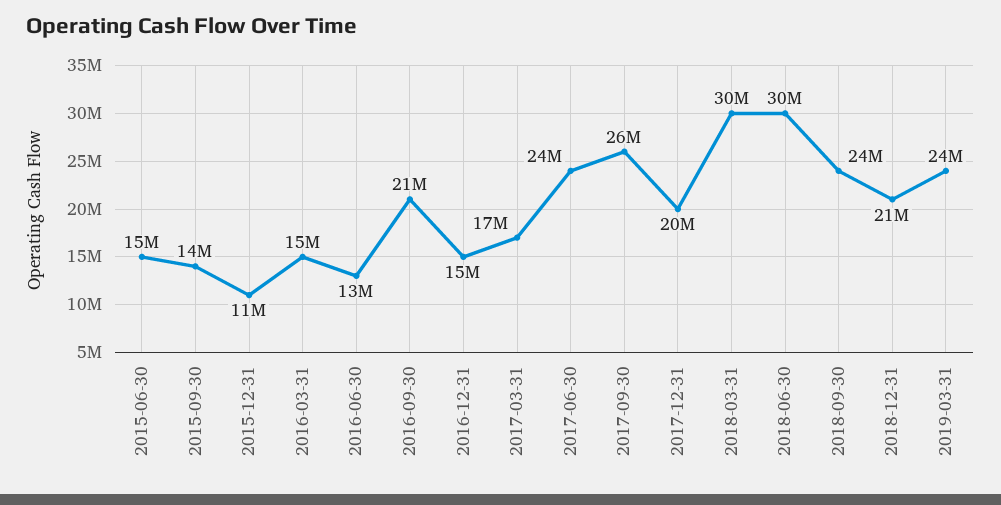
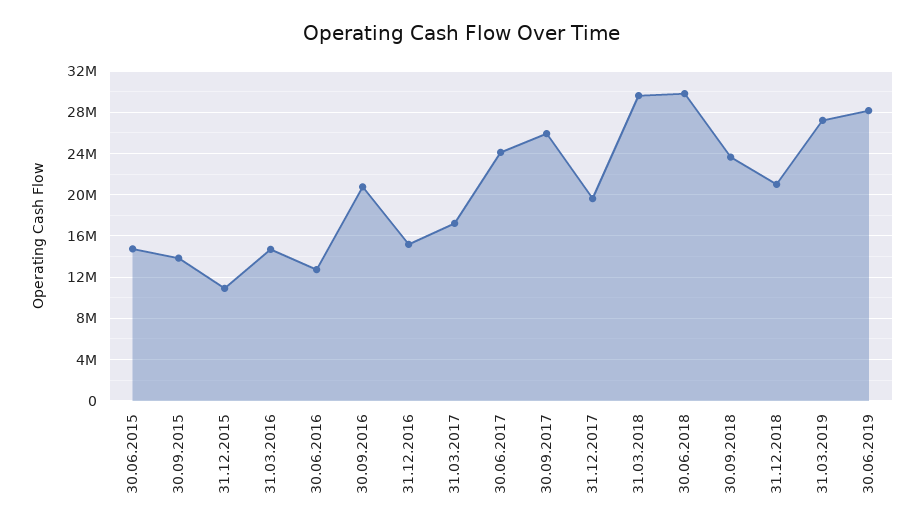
2019-03-31: 24000000 -> 27000000
30.06.2019: none -> 28000000

